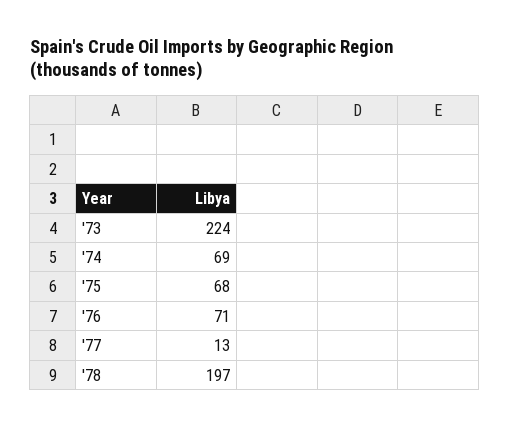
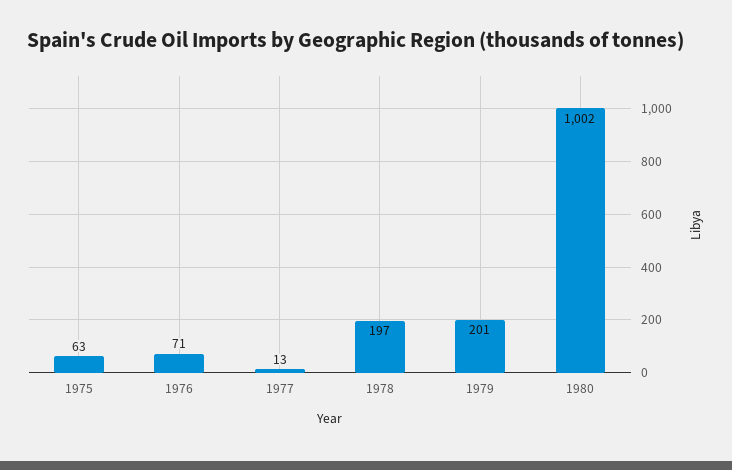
'73: 224 -> none
'74: 69 -> none
'75: 68 -> 63
1979: none -> 201
1980: none -> 1002

